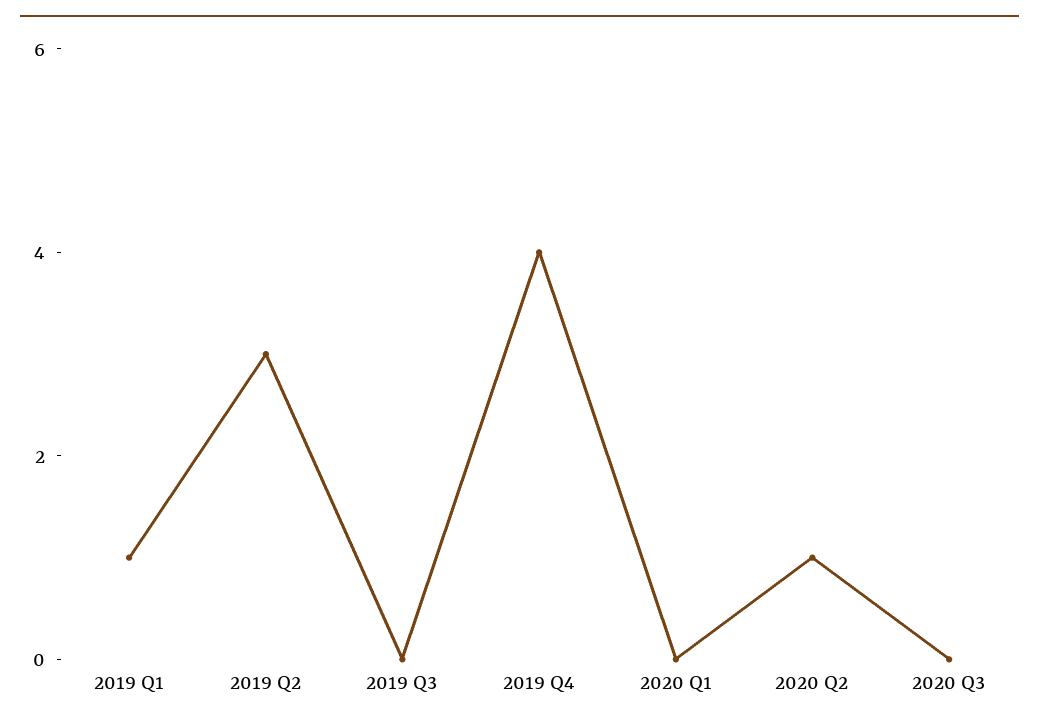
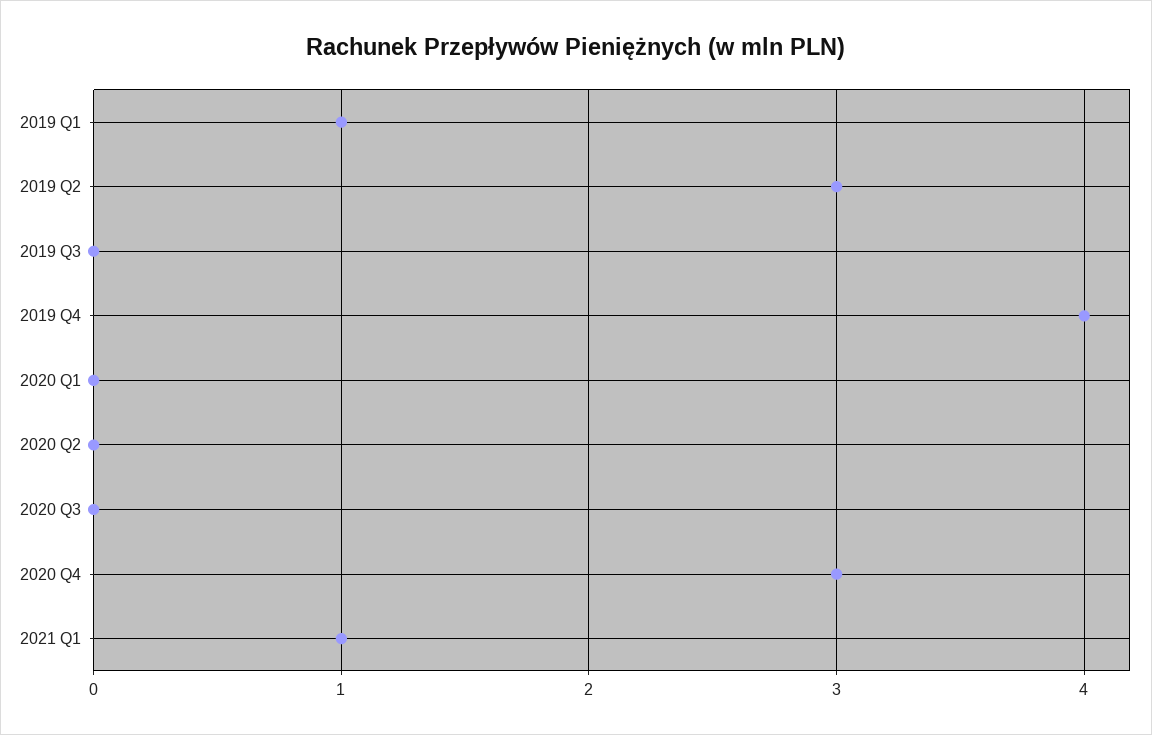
2020 Q2: 1 -> 0
2020 Q4: none -> 3
2021 Q1: none -> 1

